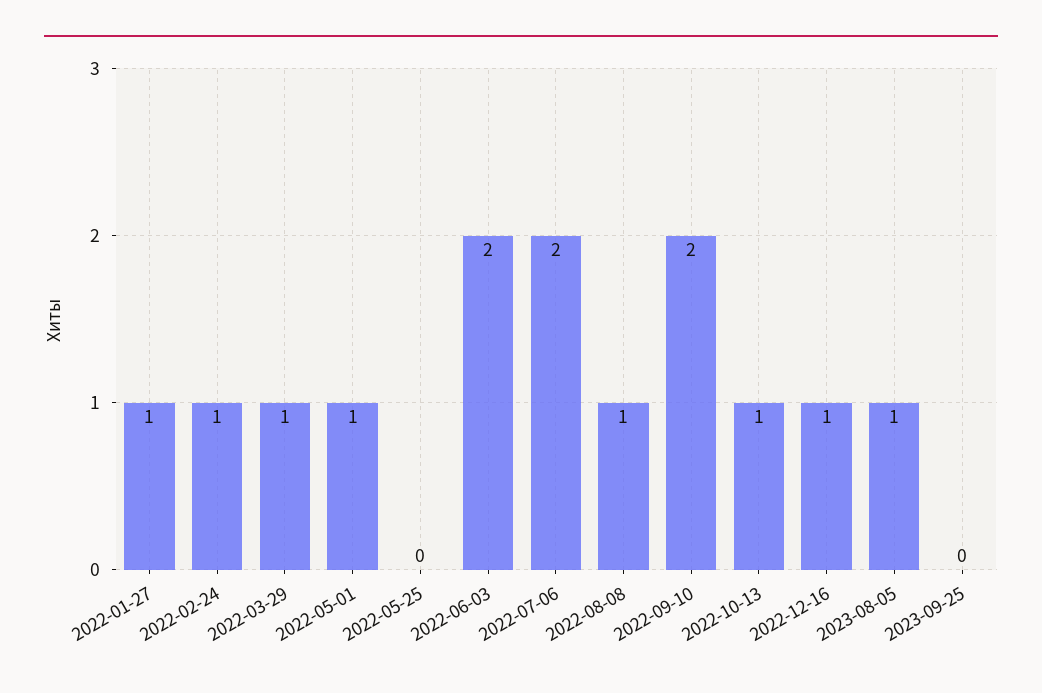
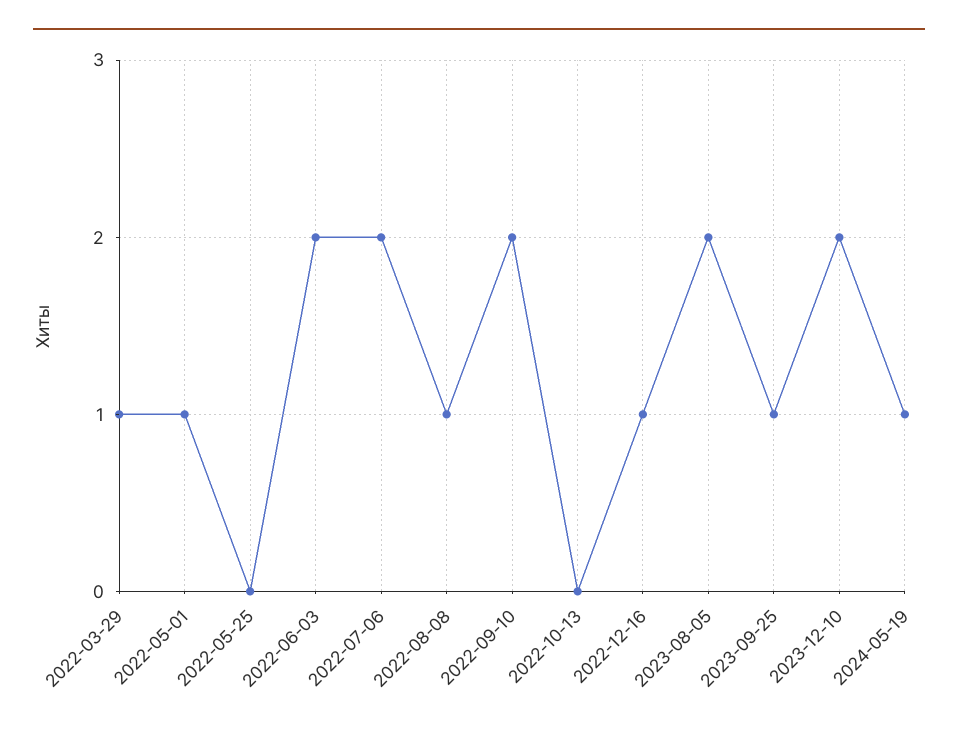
2022-01-27: 1 -> none
2022-02-24: 1 -> none
2022-10-13: 1 -> 0
2023-08-05: 1 -> 2
2023-09-25: 0 -> 1
2023-12-10: none -> 2
2024-05-19: none -> 1

